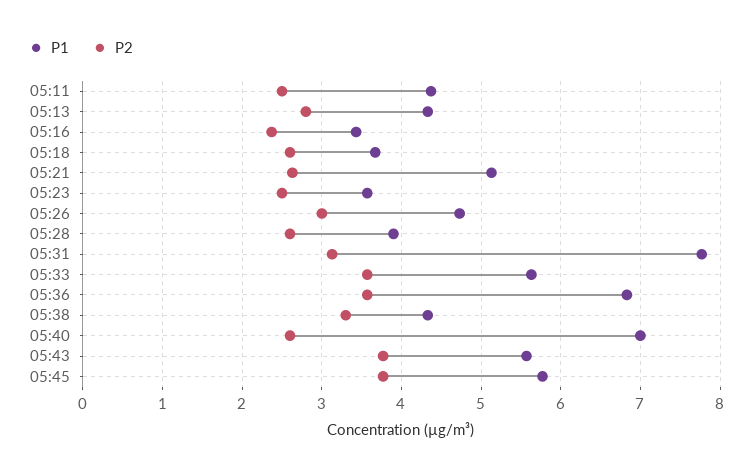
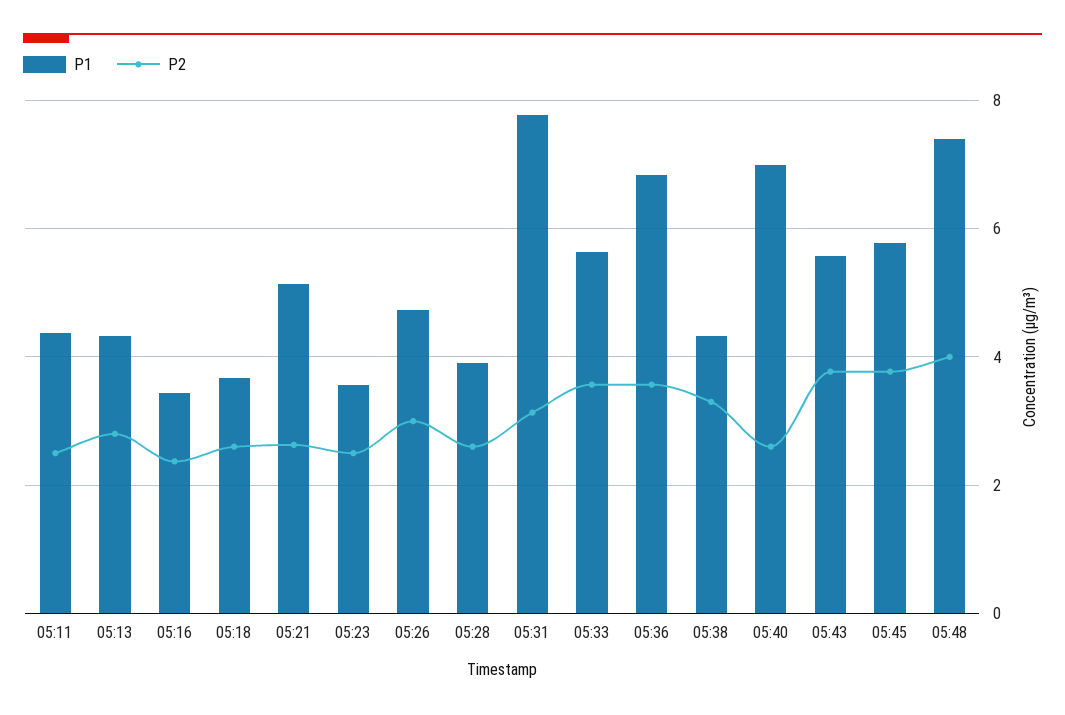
P1, 05:48: none -> 7.4
P2, 05:48: none -> 4

